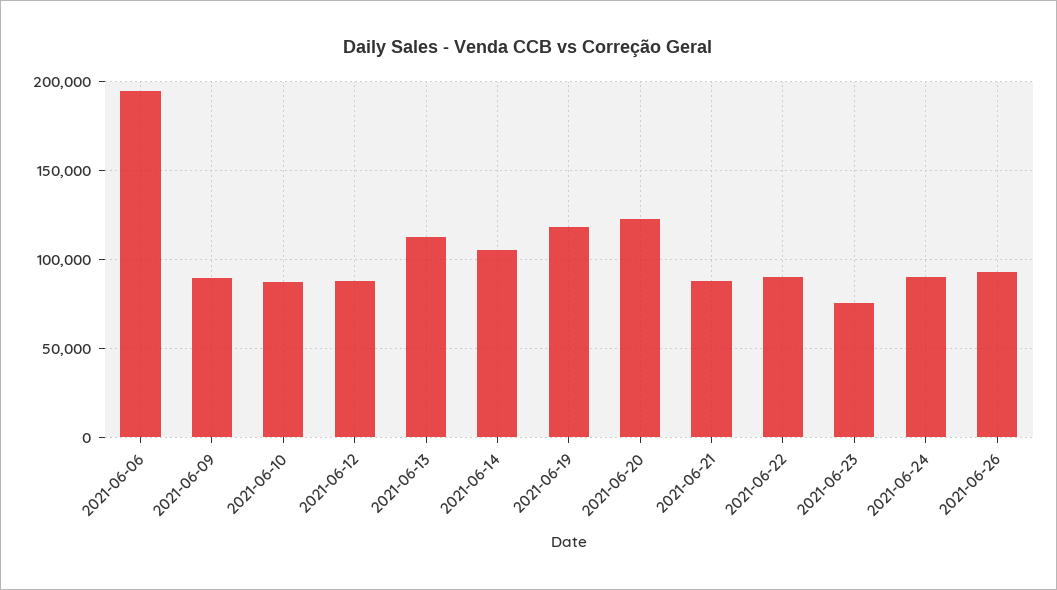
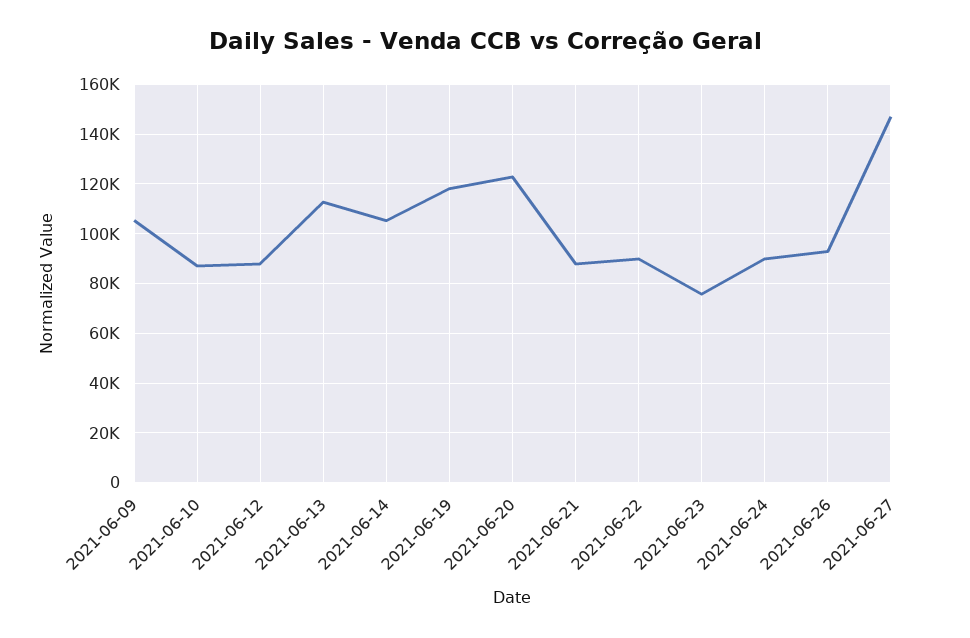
2021-06-06: 195000 -> none
2021-06-09: 90000 -> 105000
2021-06-27: none -> 147500

